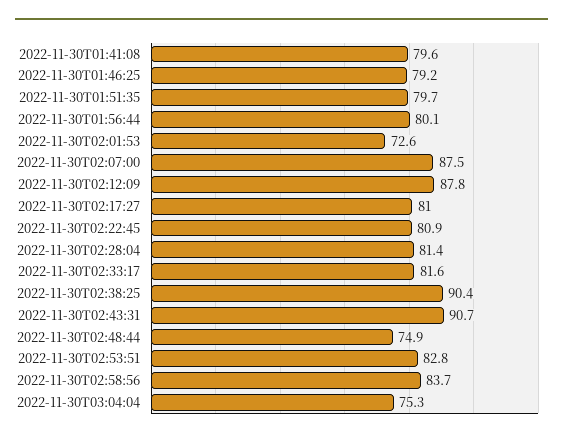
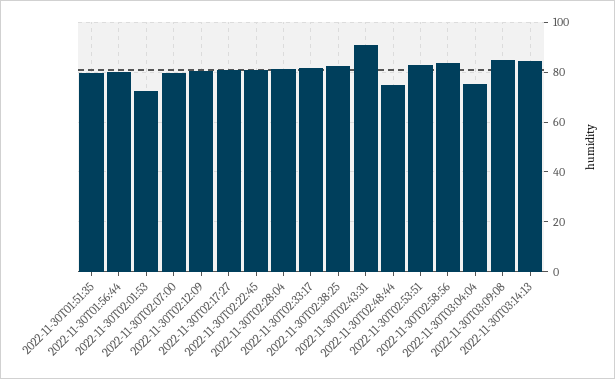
2022-11-30T01:41:08: 79.6 -> none
2022-11-30T01:46:25: 79.2 -> none
2022-11-30T02:07:00: 87.5 -> 80
2022-11-30T02:12:09: 87.8 -> 80
2022-11-30T02:38:25: 90.4 -> 82.5
2022-11-30T03:09:08: none -> 85
2022-11-30T03:14:13: none -> 85

